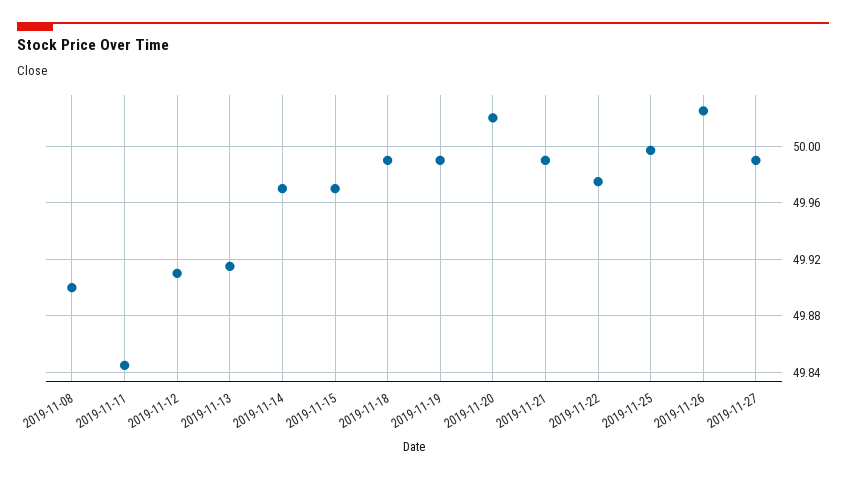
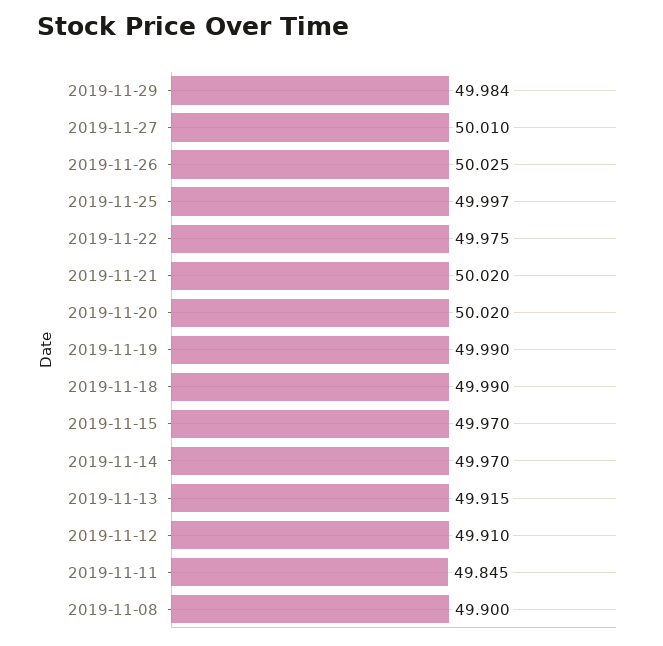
2019-11-21: 49.99 -> 50.02
2019-11-27: 49.99 -> 50.01
2019-11-29: none -> 49.984

